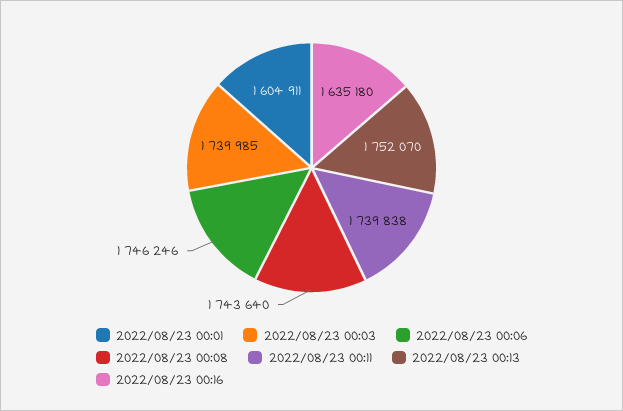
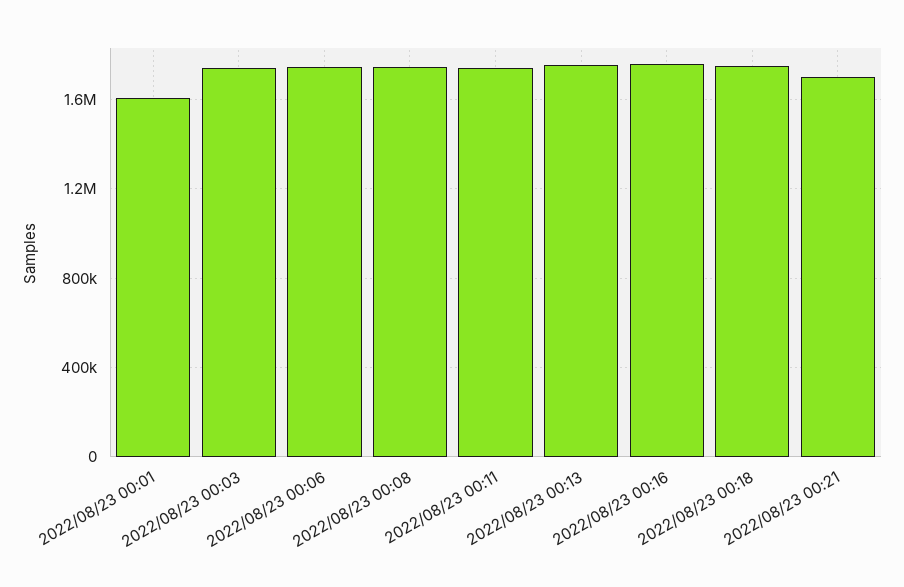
2022/08/23 00:16: 1635180 -> 1750000
2022/08/23 00:18: none -> 1750000
2022/08/23 00:21: none -> 1700000

